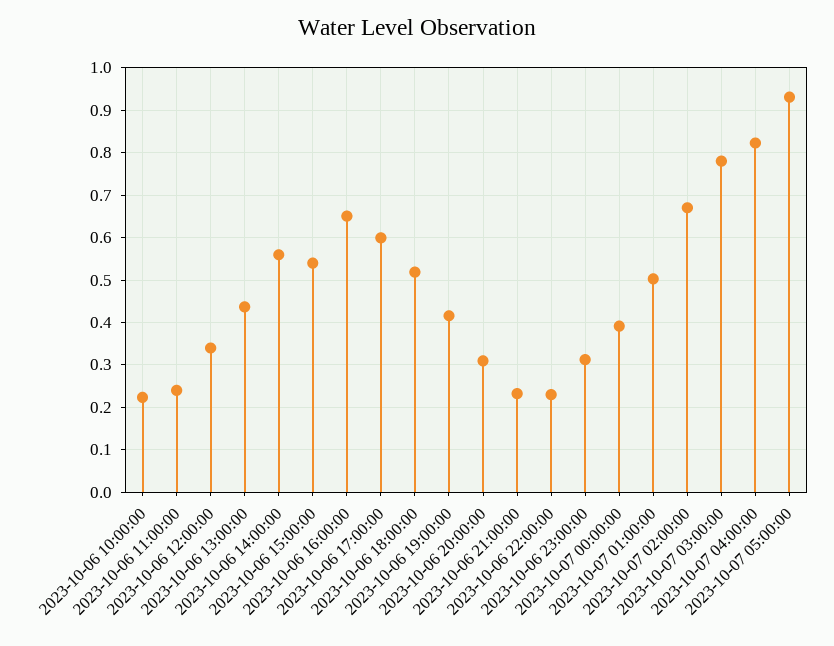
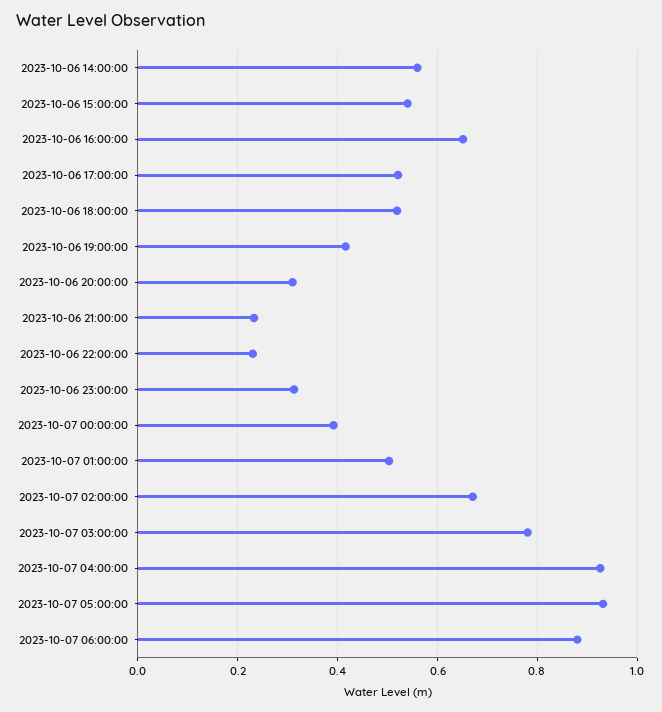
2023-10-06 10:00:00: 0.22 -> none
2023-10-06 11:00:00: 0.24 -> none
2023-10-06 12:00:00: 0.34 -> none
2023-10-06 13:00:00: 0.44 -> none
2023-10-06 17:00:00: 0.6 -> 0.52
2023-10-07 04:00:00: 0.82 -> 0.92
2023-10-07 06:00:00: none -> 0.88

